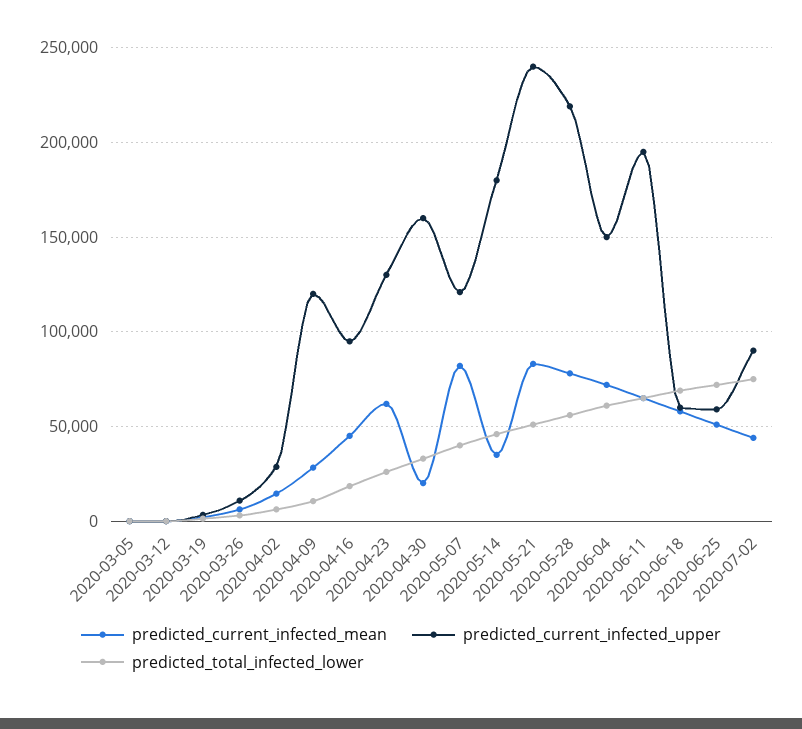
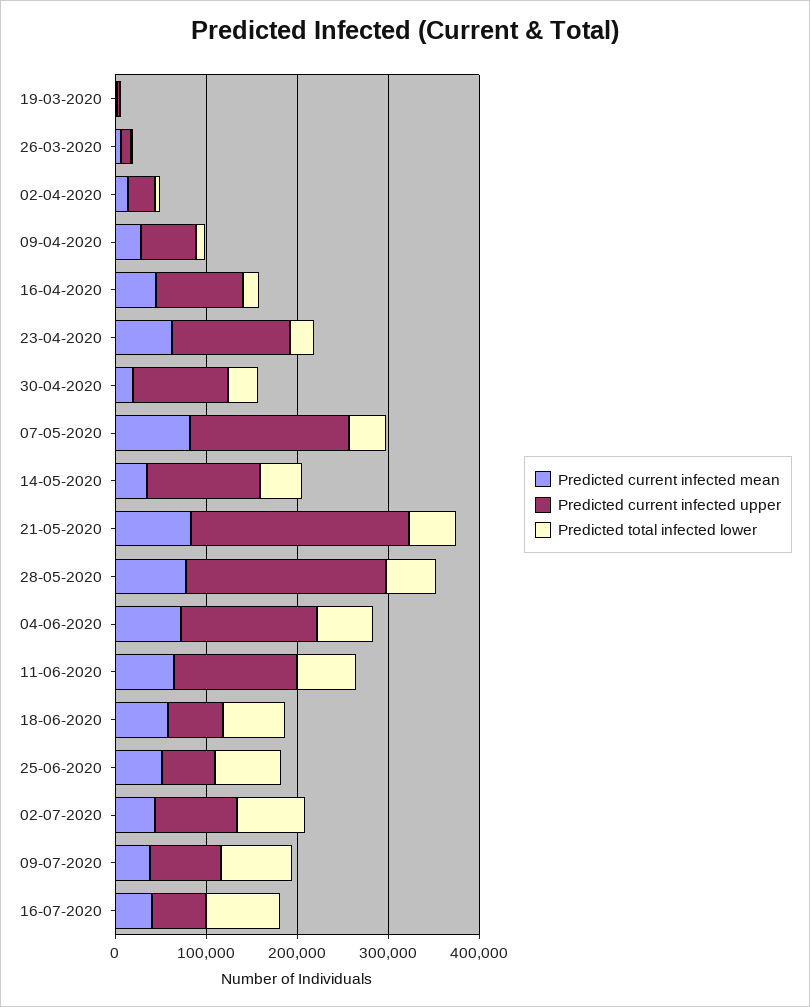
predicted_current_infected_mean, 2020-03-05: 0 -> none
predicted_current_infected_upper, 2020-03-05: 0 -> none
predicted_total_infected_lower, 2020-03-05: 0 -> none
predicted_current_infected_mean, 2020-03-12: 0 -> none
predicted_current_infected_upper, 2020-03-12: 0 -> none
predicted_total_infected_lower, 2020-03-12: 0 -> none
predicted_current_infected_upper, 2020-04-09: 120000 -> 60000
predicted_current_infected_upper, 2020-04-30: 160000 -> 100000
predicted_current_infected_upper, 2020-05-07: 120000 -> 180000
predicted_current_infected_upper, 2020-05-14: 180000 -> 120000
predicted_current_infected_upper, 2020-06-11: 195000 -> 140000
predicted_current_infected_mean, 09-07-2020: none -> 40000
predicted_current_infected_upper, 09-07-2020: none -> 80000
predicted_total_infected_lower, 09-07-2020: none -> 80000
predicted_current_infected_mean, 16-07-2020: none -> 40000
predicted_current_infected_upper, 16-07-2020: none -> 60000
predicted_total_infected_lower, 16-07-2020: none -> 80000

